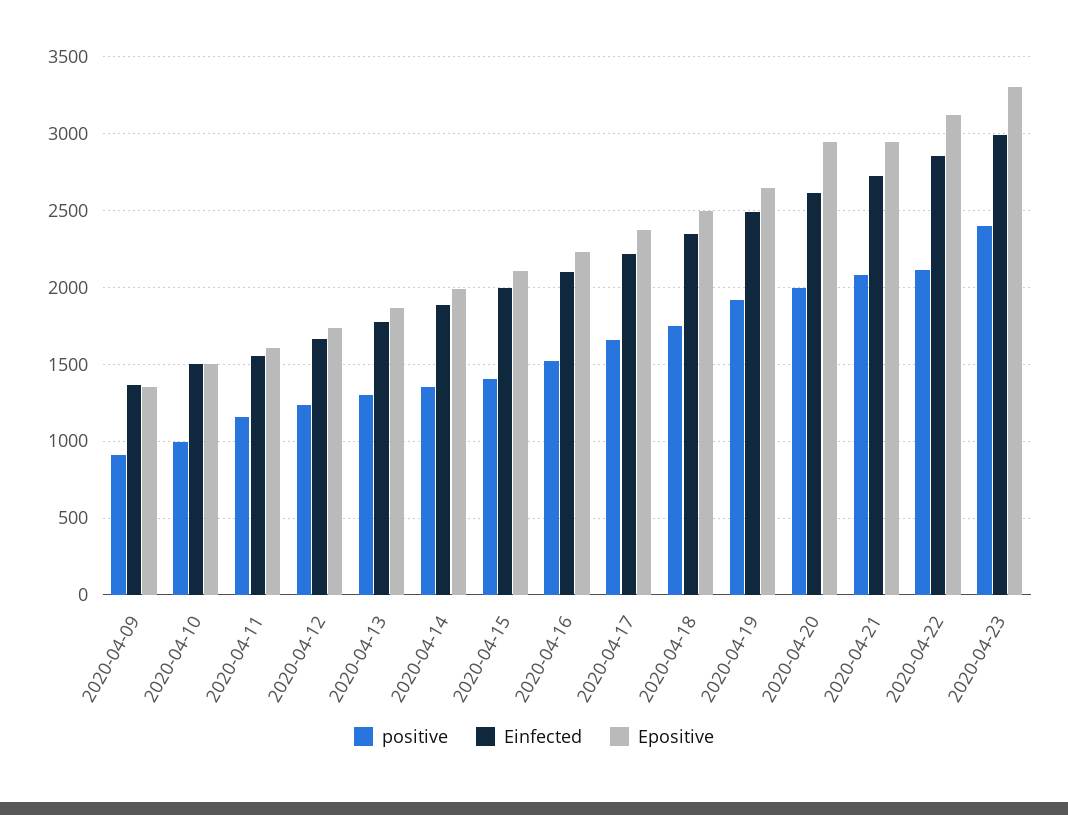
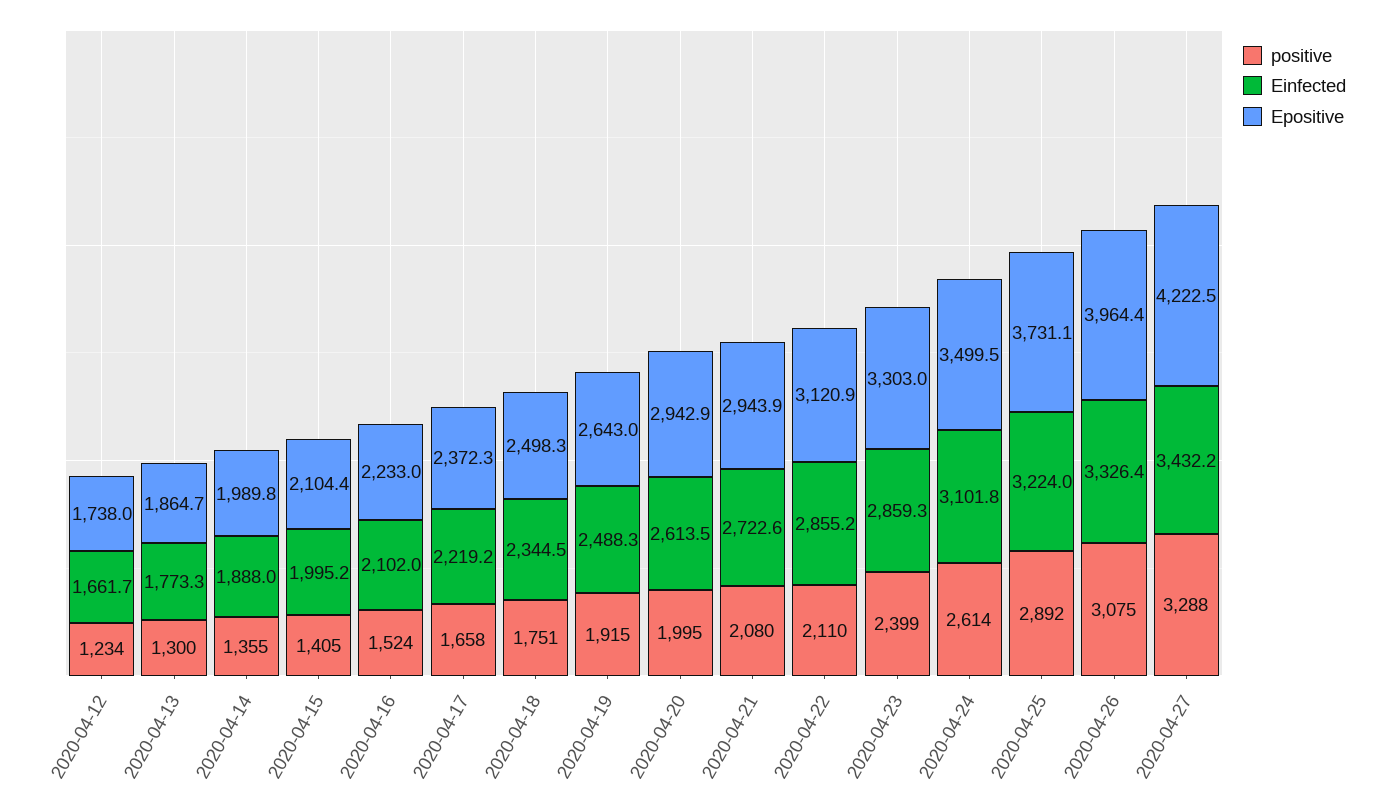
positive, 2020-04-09: 900 -> none
Einfected, 2020-04-09: 1350 -> none
Epositive, 2020-04-09: 1350 -> none
positive, 2020-04-10: 1000 -> none
Einfected, 2020-04-10: 1500 -> none
Epositive, 2020-04-10: 1500 -> none
positive, 2020-04-11: 1150 -> none
Einfected, 2020-04-11: 1550 -> none
Epositive, 2020-04-11: 1600 -> none
Einfected, 2020-04-23: 3000 -> 2859.3
positive, 2020-04-24: none -> 2614
Einfected, 2020-04-24: none -> 3101.8
Epositive, 2020-04-24: none -> 3499.5
positive, 2020-04-25: none -> 2892
Einfected, 2020-04-25: none -> 3224
Epositive, 2020-04-25: none -> 3731.1
positive, 2020-04-26: none -> 3075
Einfected, 2020-04-26: none -> 3326.4
Epositive, 2020-04-26: none -> 3964.4
positive, 2020-04-27: none -> 3288
Einfected, 2020-04-27: none -> 3432.2
Epositive, 2020-04-27: none -> 4222.5

